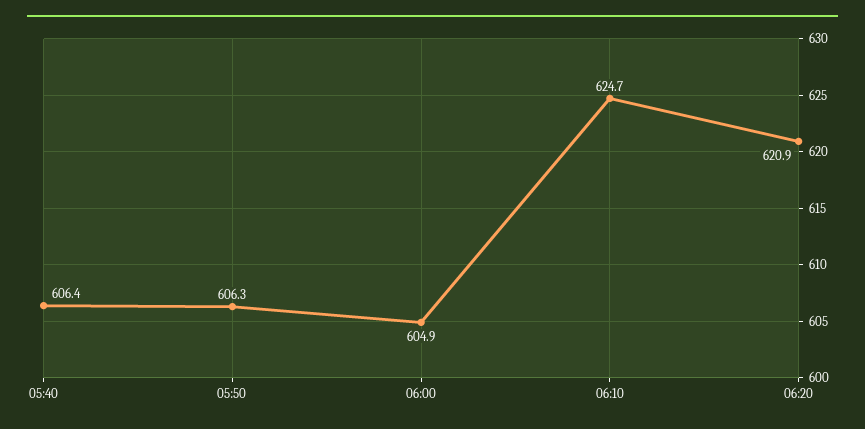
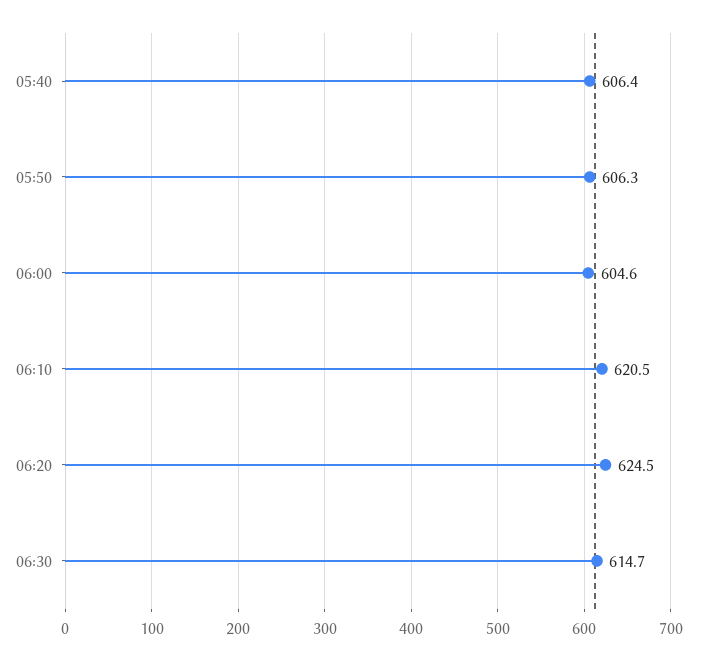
06:00: 604.9 -> 604.6
06:10: 624.7 -> 620.5
06:20: 620.9 -> 624.5
06:30: none -> 614.7

